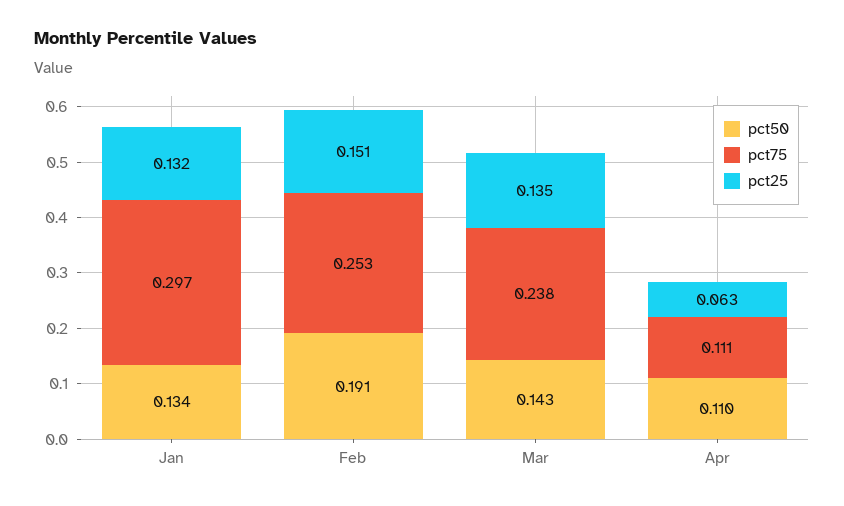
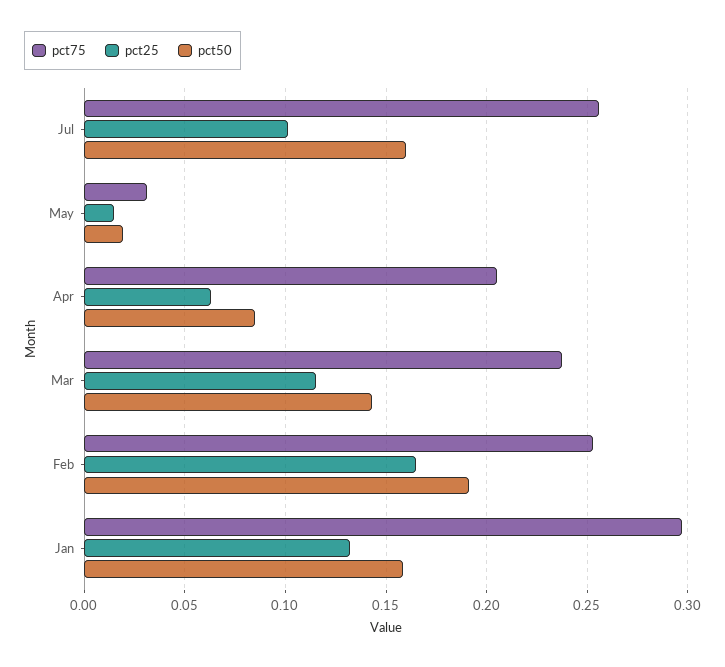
pct50, Jan: 0.134 -> 0.16
pct25, Feb: 0.151 -> 0.165
pct25, Mar: 0.135 -> 0.115
pct50, Apr: 0.11 -> 0.085
pct75, Apr: 0.111 -> 0.205
pct75, Jul: none -> 0.255
pct25, Jul: none -> 0.1
pct50, Jul: none -> 0.16
pct75, May: none -> 0.03
pct25, May: none -> 0.015
pct50, May: none -> 0.02

